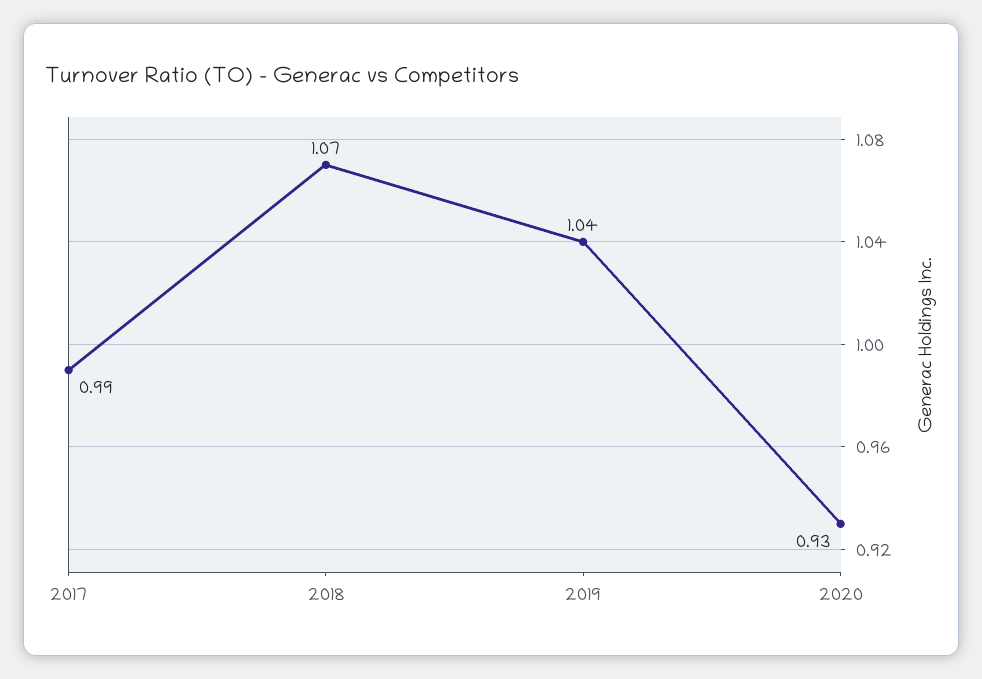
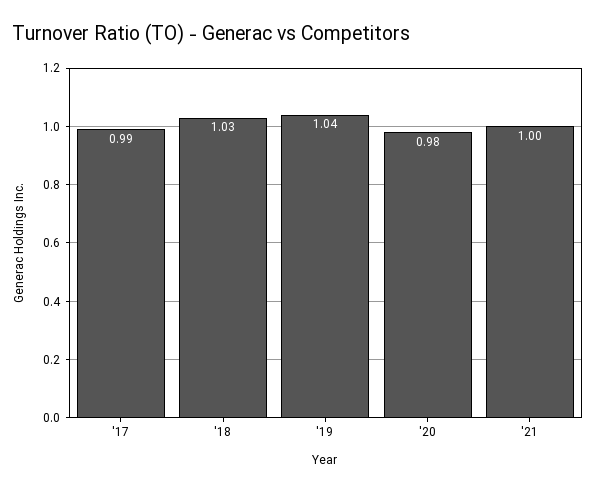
2018: 1.07 -> 1.03
2020: 0.93 -> 0.98
'21: none -> 1

